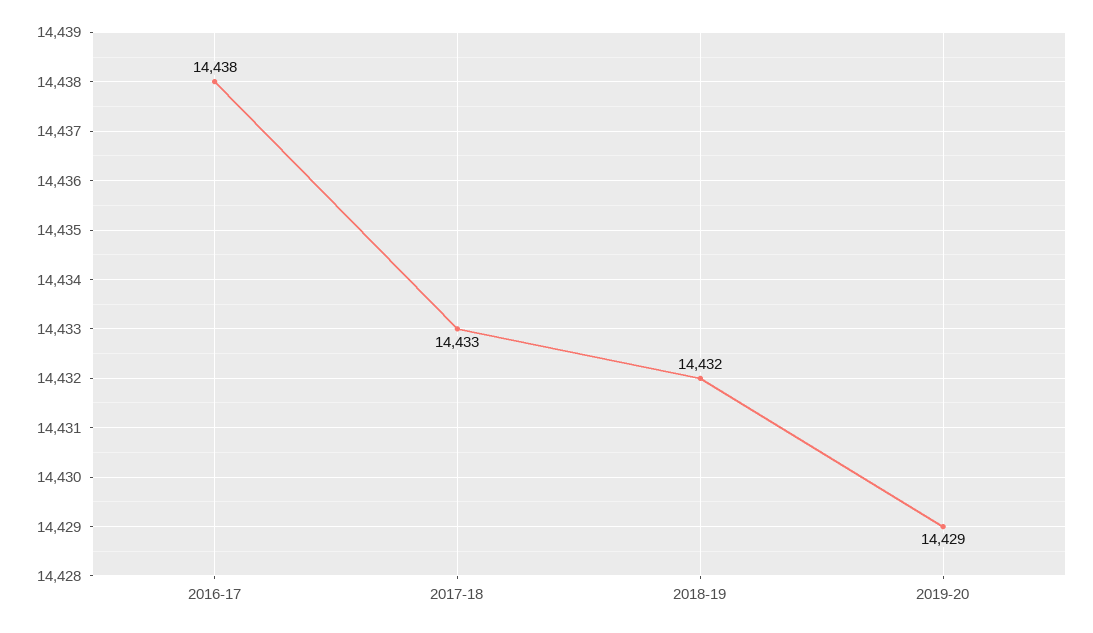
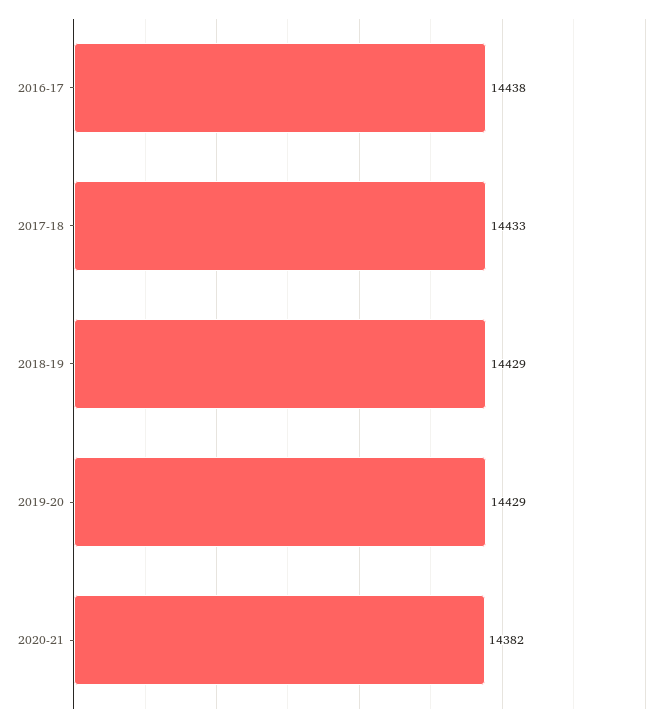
2018-19: 14432 -> 14429
2020-21: none -> 14382

